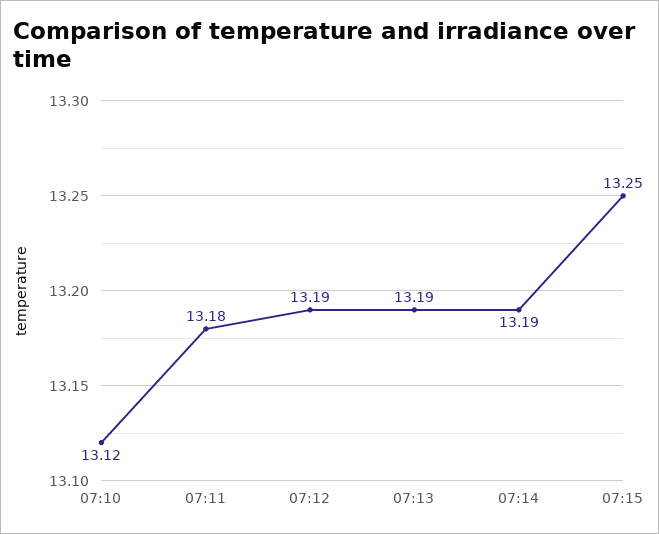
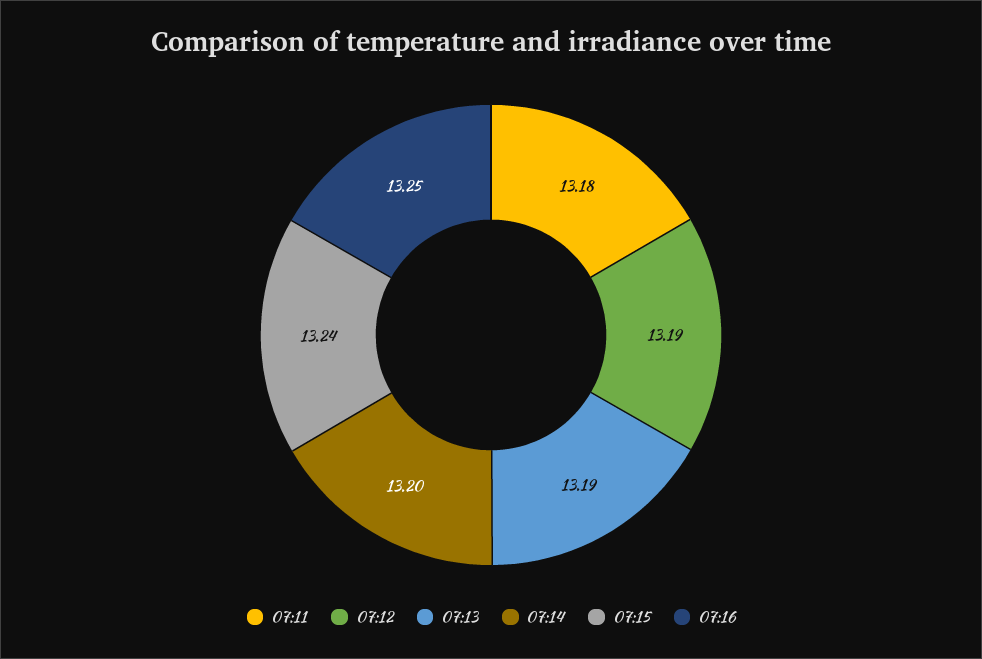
07:10: 13.12 -> none
07:14: 13.19 -> 13.2
07:15: 13.25 -> 13.24
07:16: none -> 13.25

